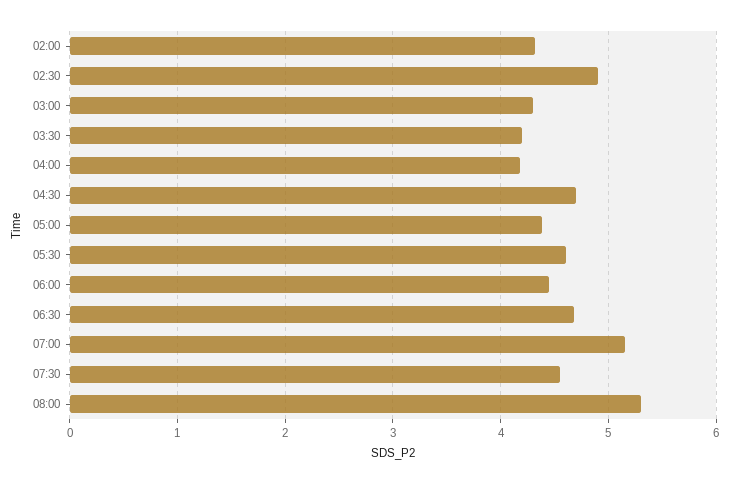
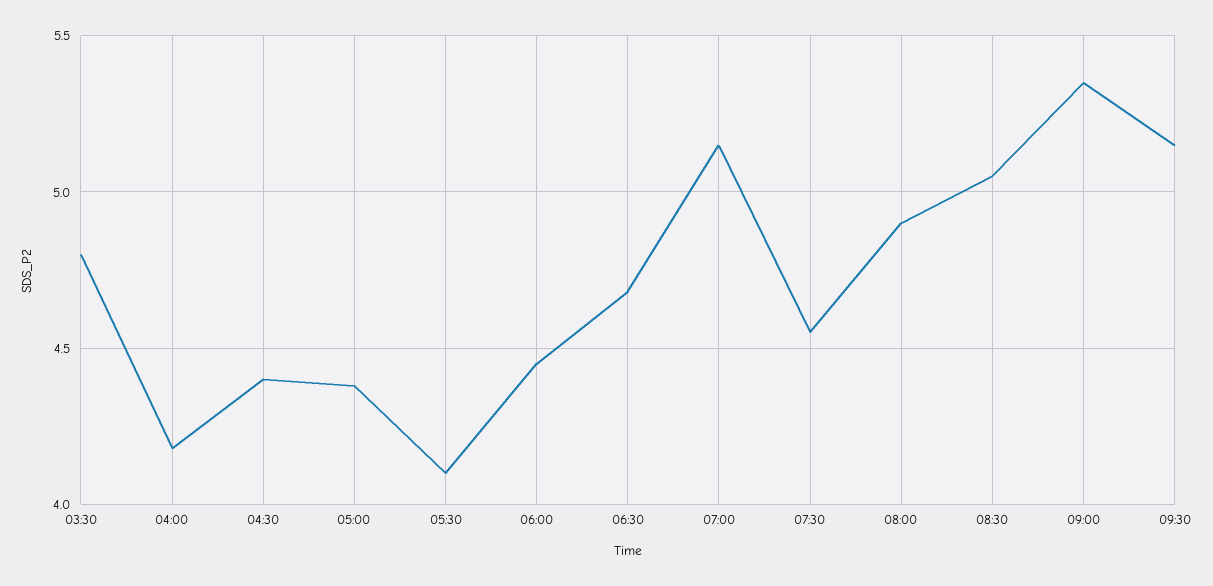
02:00: 4.3 -> none
02:30: 4.9 -> none
03:00: 4.3 -> none
03:30: 4.2 -> 4.8
04:30: 4.7 -> 4.4
05:30: 4.6 -> 4.1
08:00: 5.3 -> 4.9
08:30: none -> 5.05
09:00: none -> 5.35
09:30: none -> 5.15

